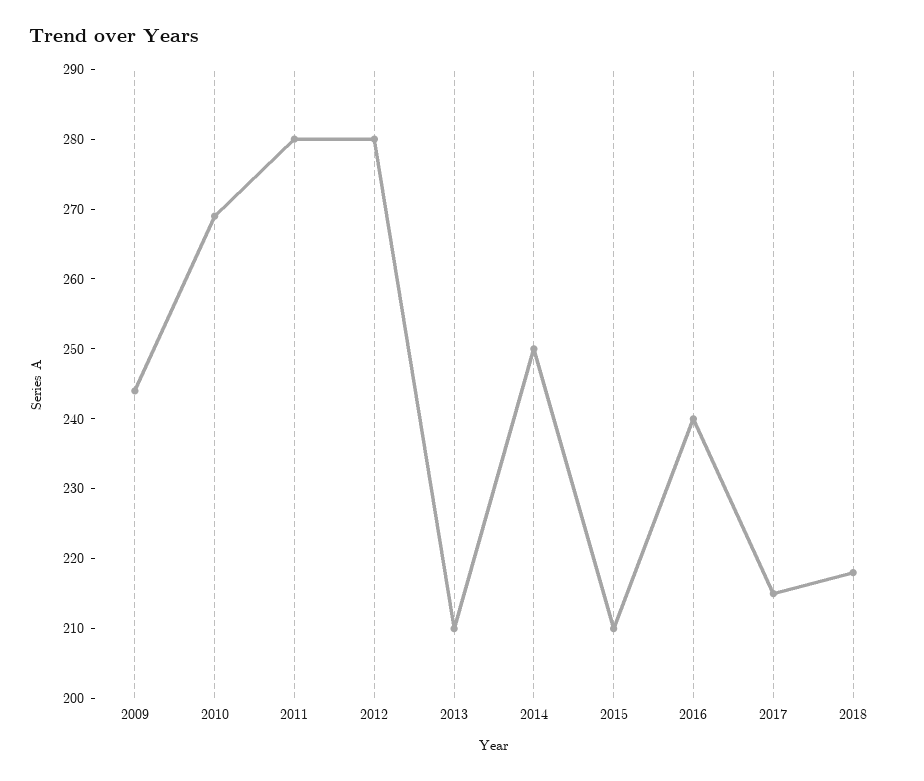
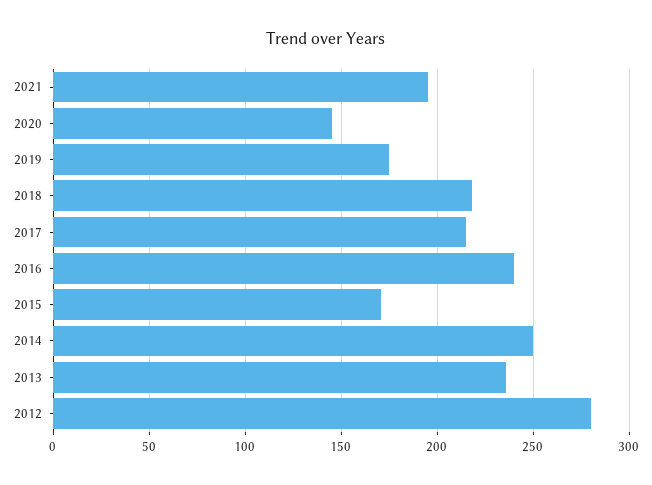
2009: 245 -> none
2010: 270 -> none
2011: 280 -> none
2013: 210 -> 235
2015: 210 -> 170
2021: none -> 195
2020: none -> 145
2019: none -> 175

